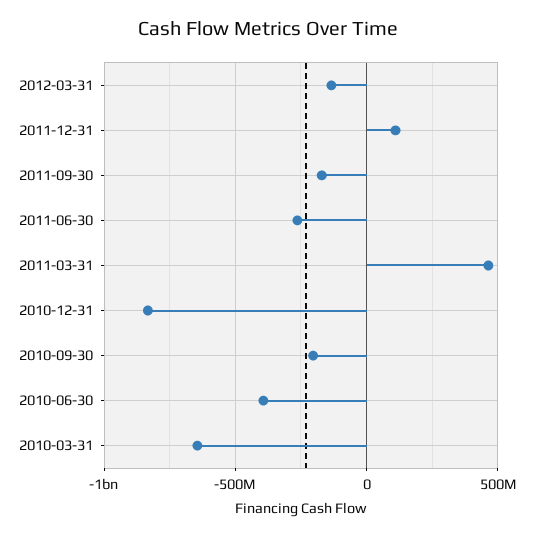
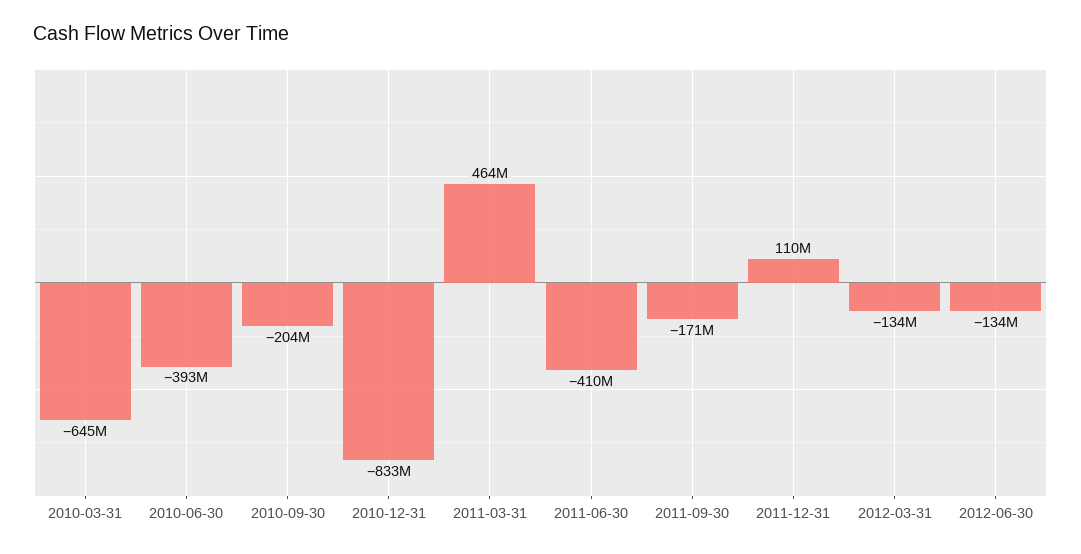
2011-06-30: -250000000 -> -410000000
2012-06-30: none -> -134000000

